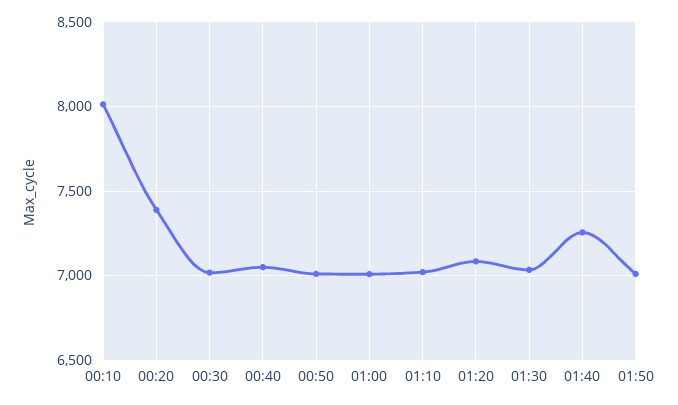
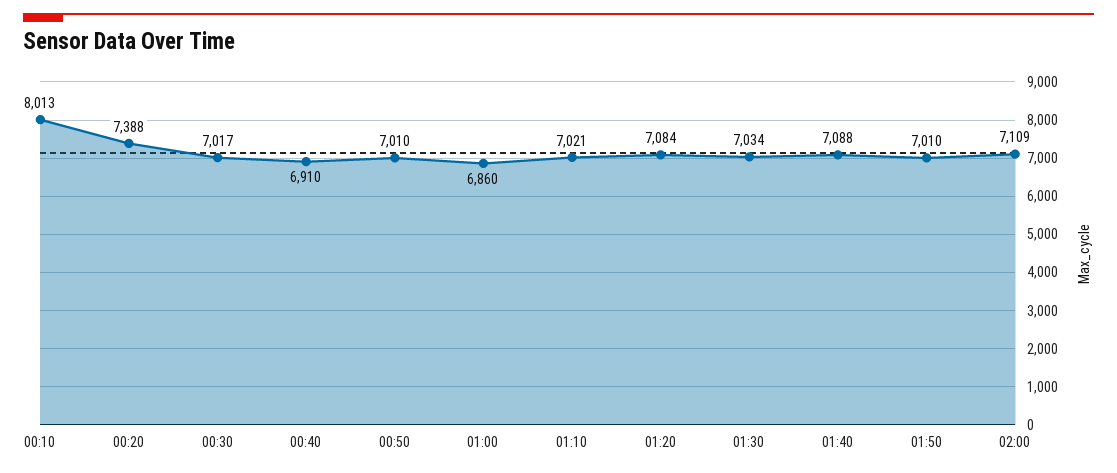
00:40: 7050 -> 6910
01:00: 7000 -> 6860
01:40: 7250 -> 7088
02:00: none -> 7109

